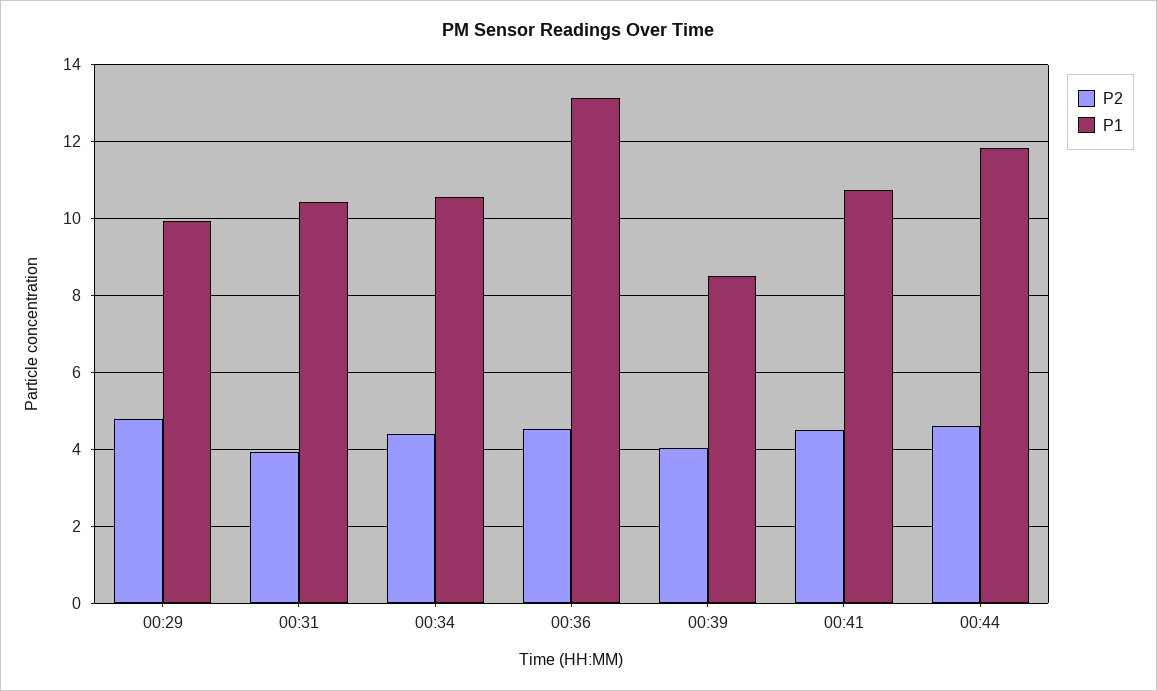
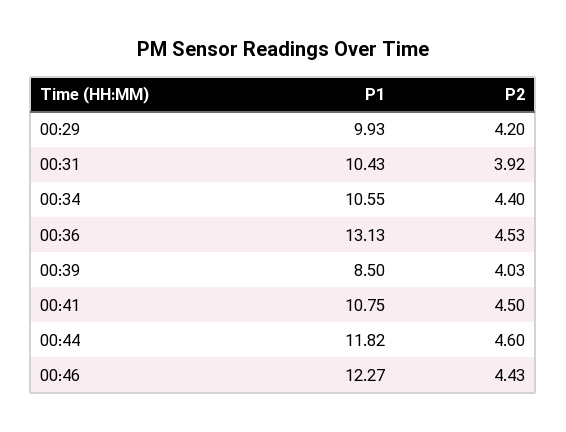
P2, 00:29: 4.8 -> 4.2
P1, 00:46: none -> 12.27
P2, 00:46: none -> 4.43

